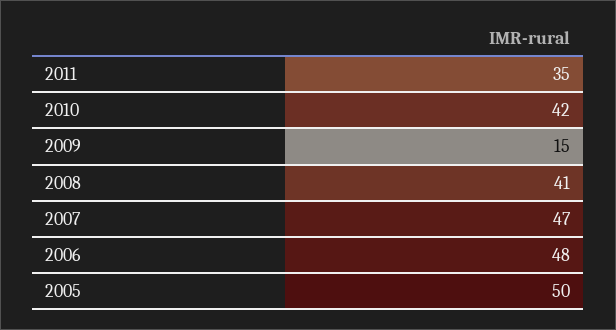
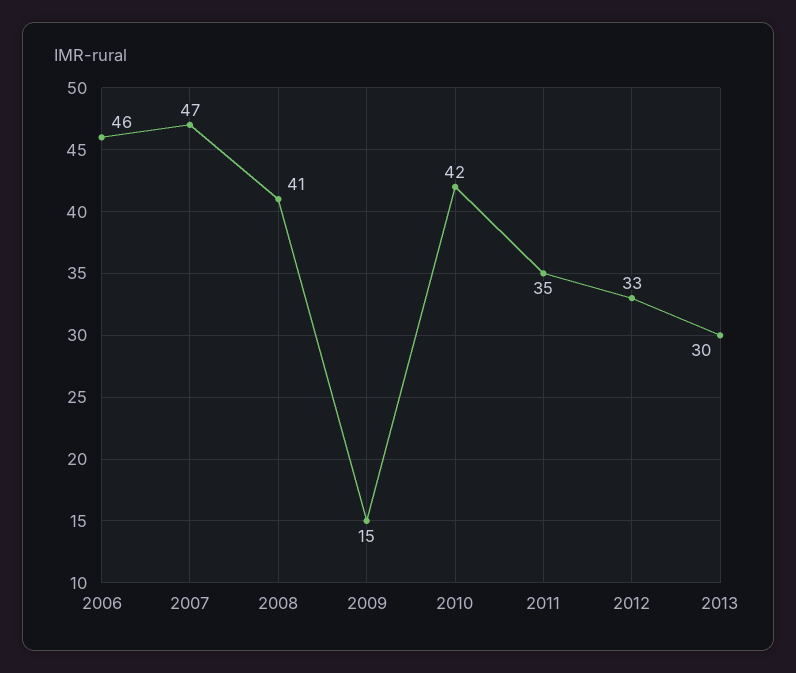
2006: 48 -> 46
2005: 50 -> none
2012: none -> 33
2013: none -> 30

